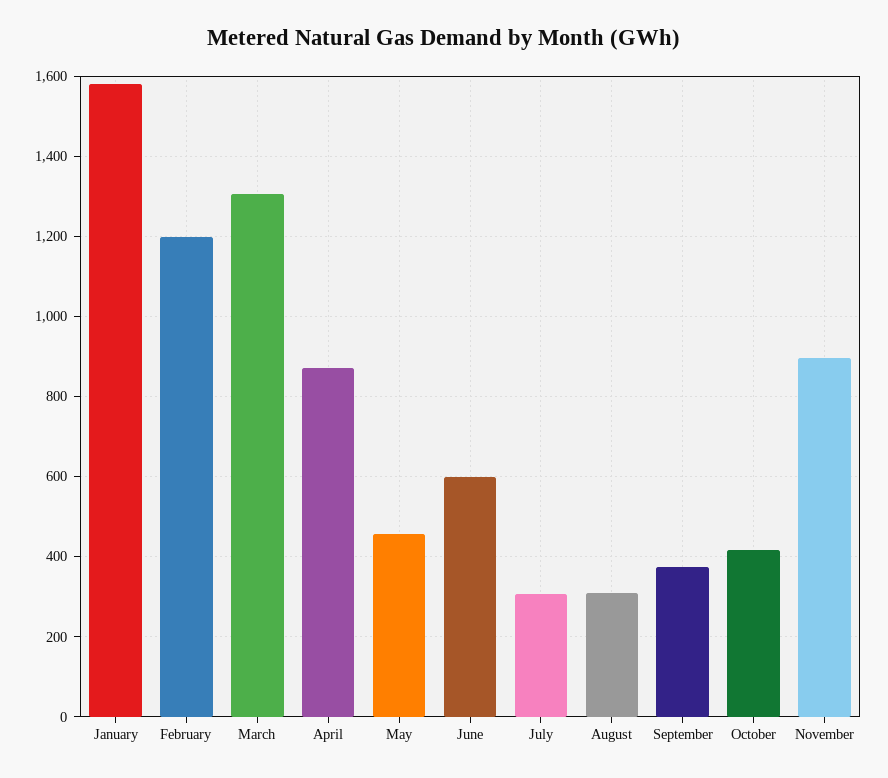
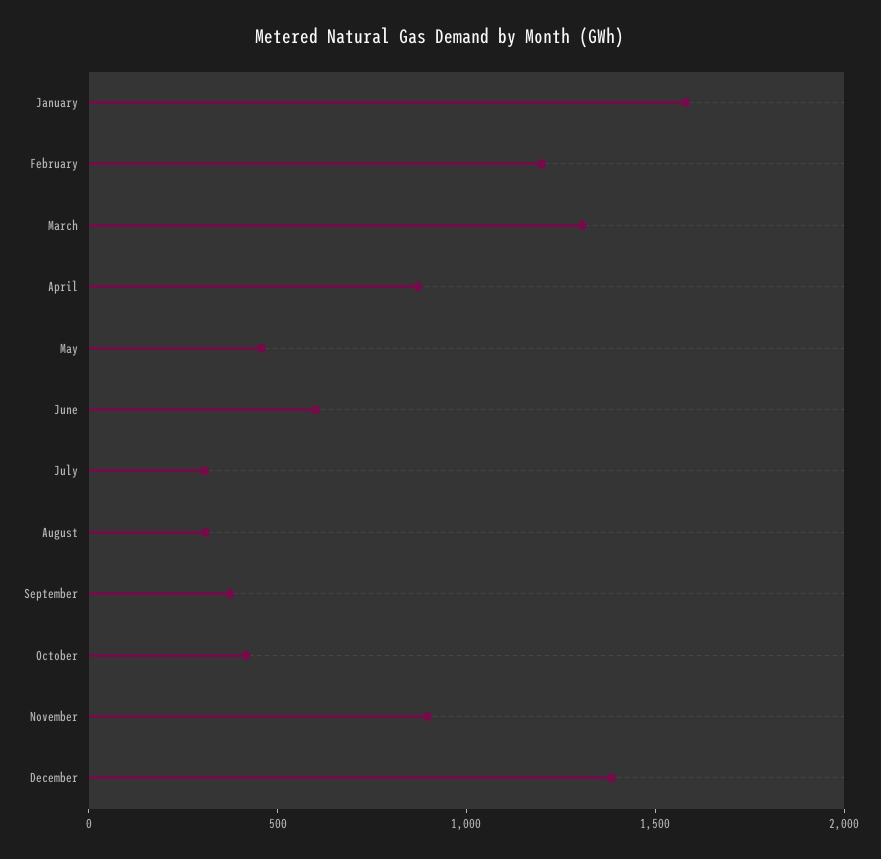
December: none -> 1400

